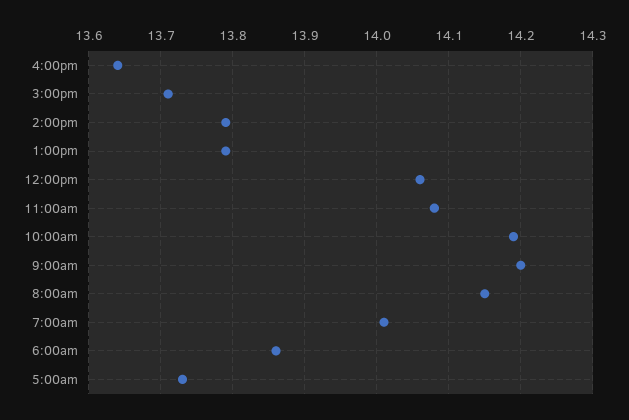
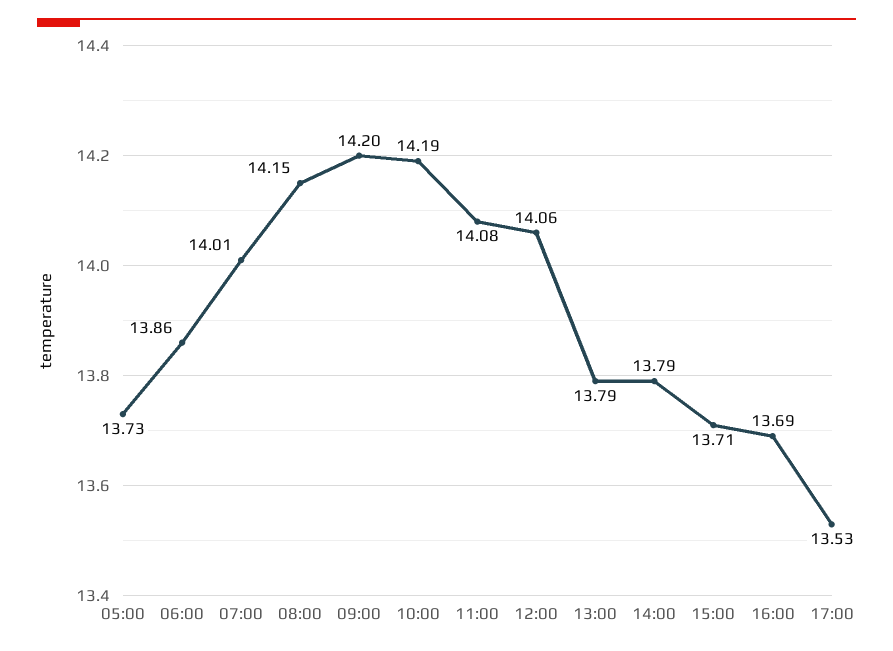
4:00pm: 13.64 -> 13.69
17:00: none -> 13.53

